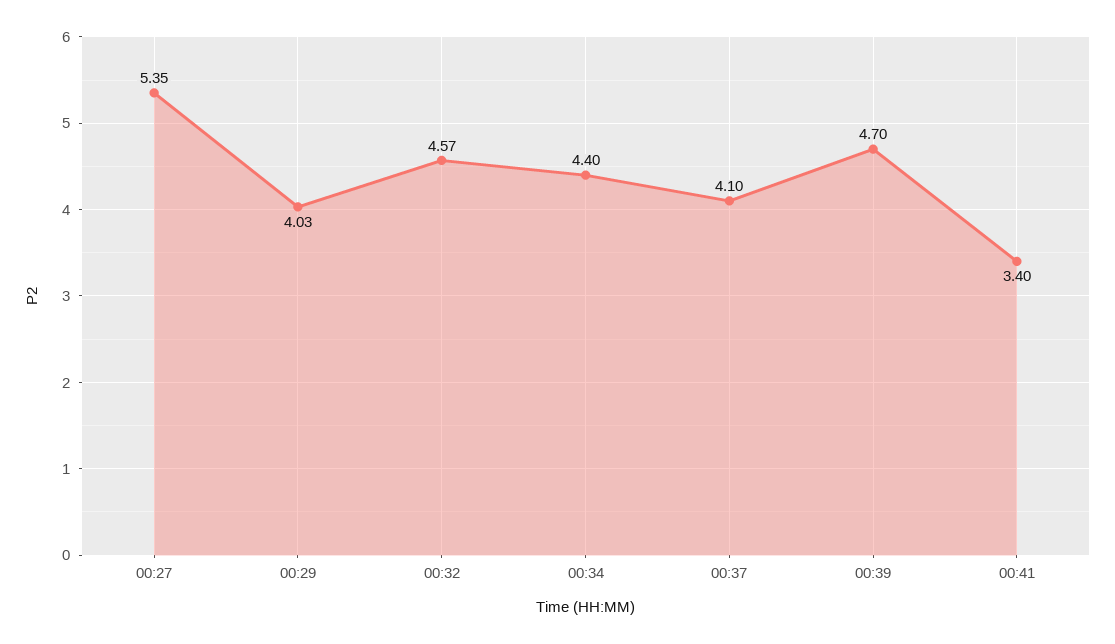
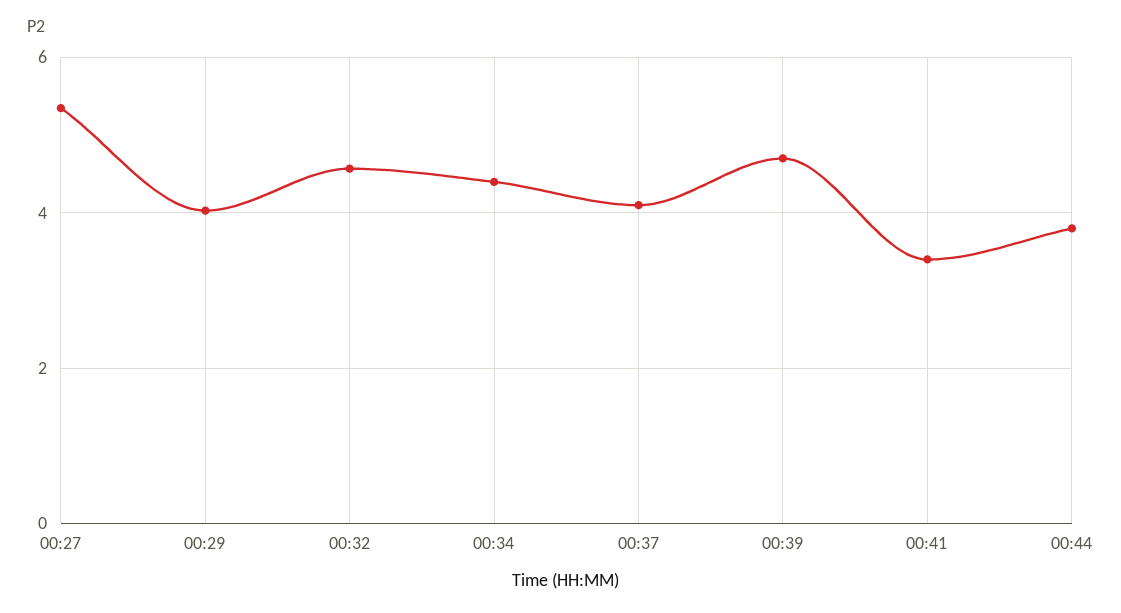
00:44: none -> 3.8

